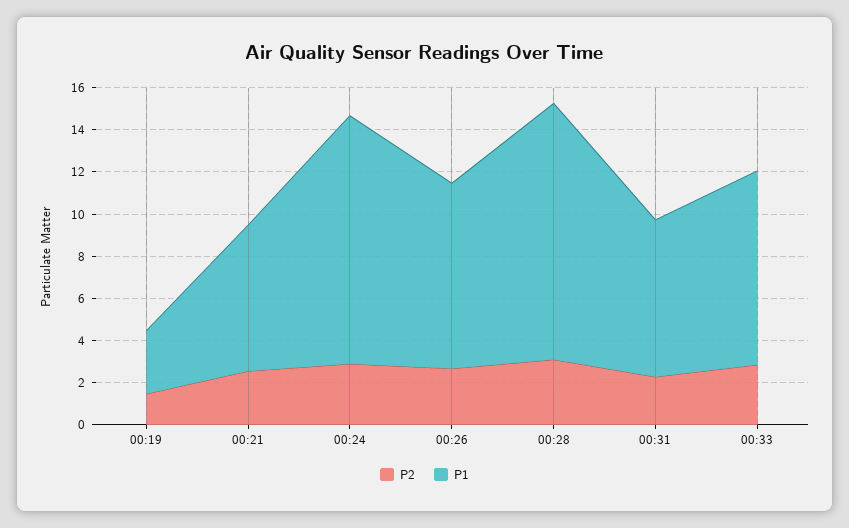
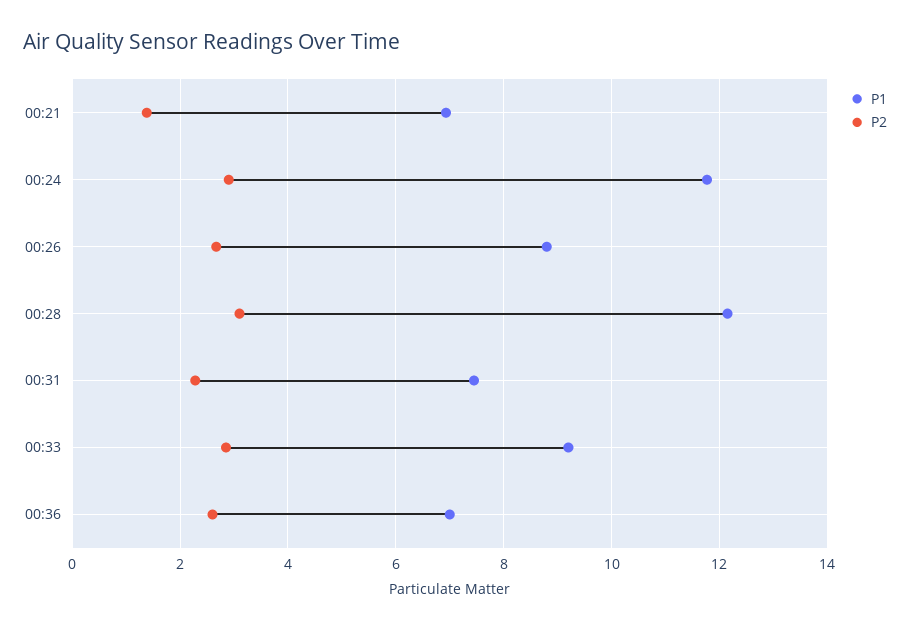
P2, 00:19: 1.5 -> none
P1, 00:19: 3 -> none
P2, 00:21: 2.5 -> 1.4
P1, 00:36: none -> 7
P2, 00:36: none -> 2.6

